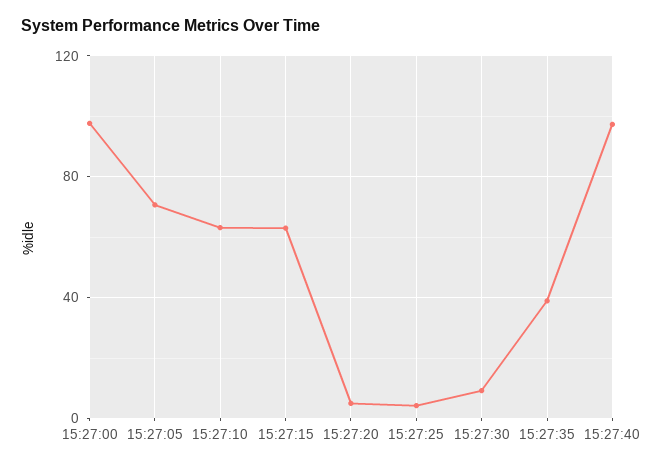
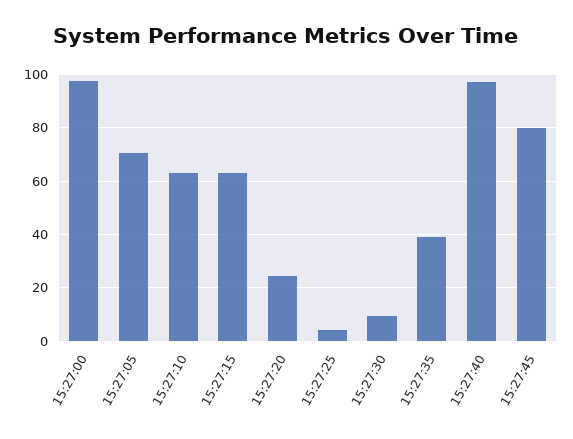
15:27:20: 5 -> 25
15:27:45: none -> 80

